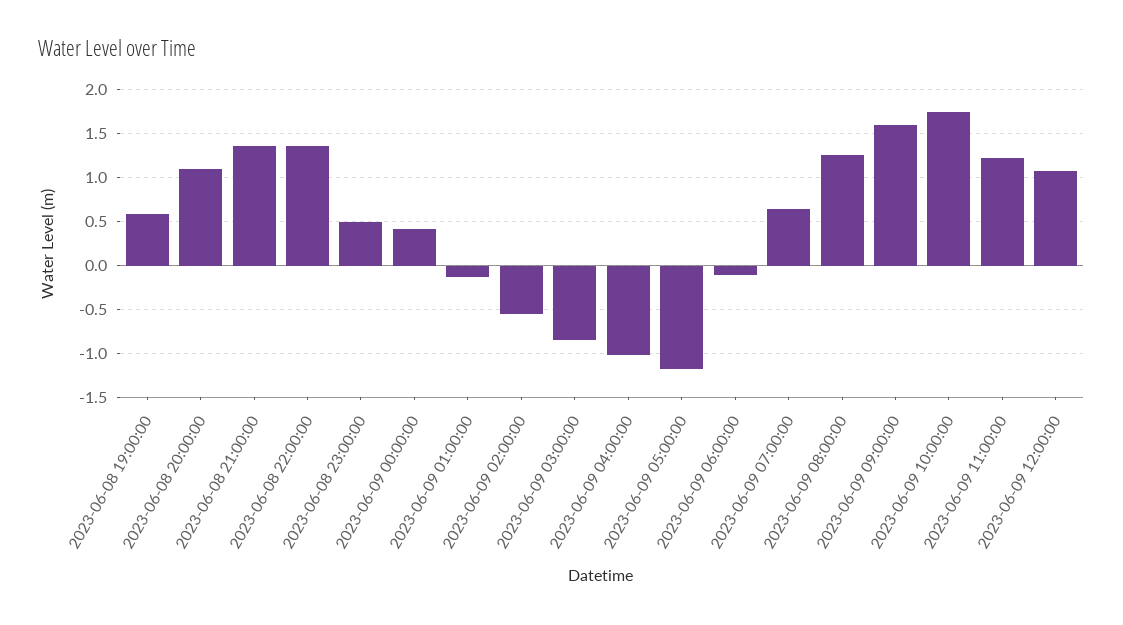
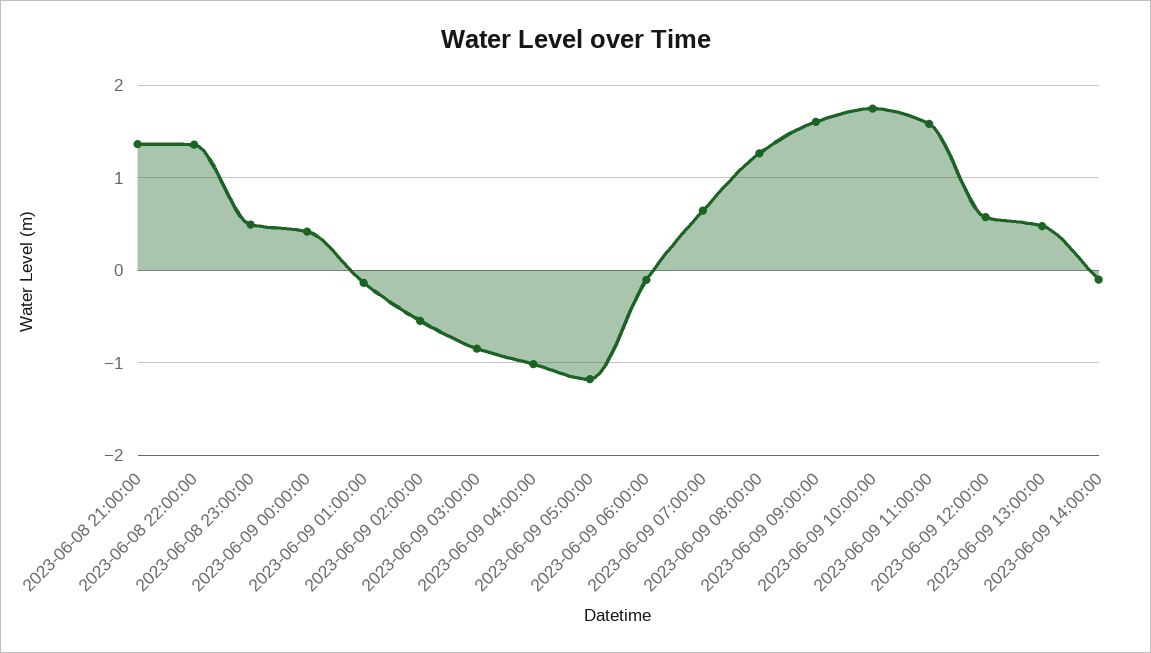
2023-06-08 19:00:00: 0.6 -> none
2023-06-08 20:00:00: 1.1 -> none
2023-06-09 11:00:00: 1.2 -> 1.6
2023-06-09 12:00:00: 1.1 -> 0.6
2023-06-09 13:00:00: none -> 0.5
2023-06-09 14:00:00: none -> -0.1

